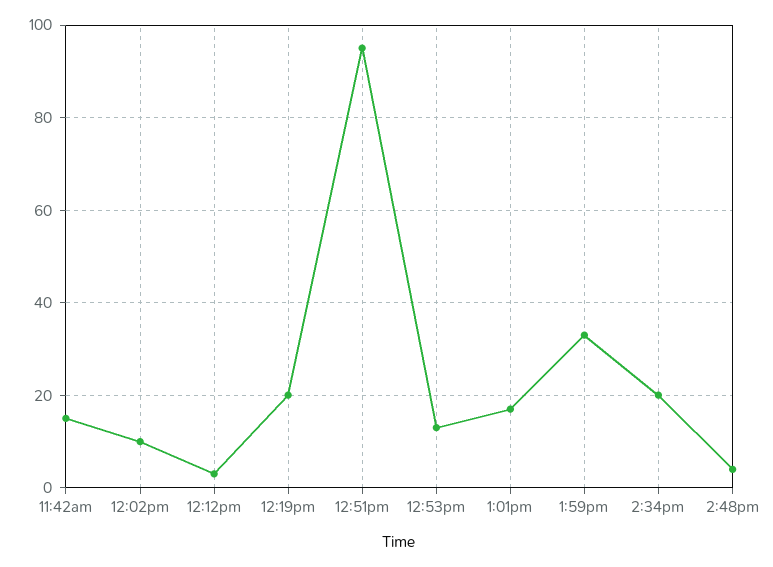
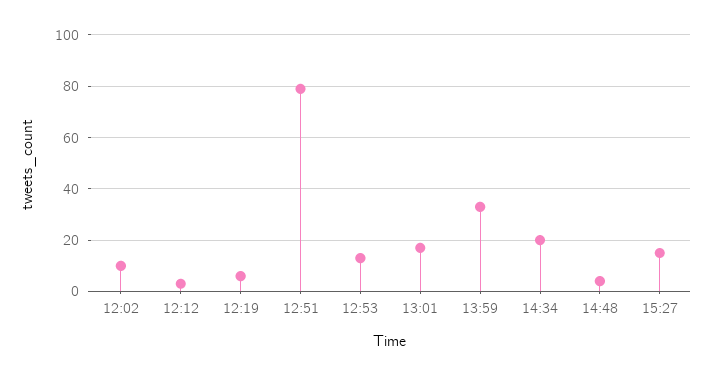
11:42am: 15 -> none
12:19pm: 20 -> 5
12:51pm: 95 -> 80
15:27: none -> 15

